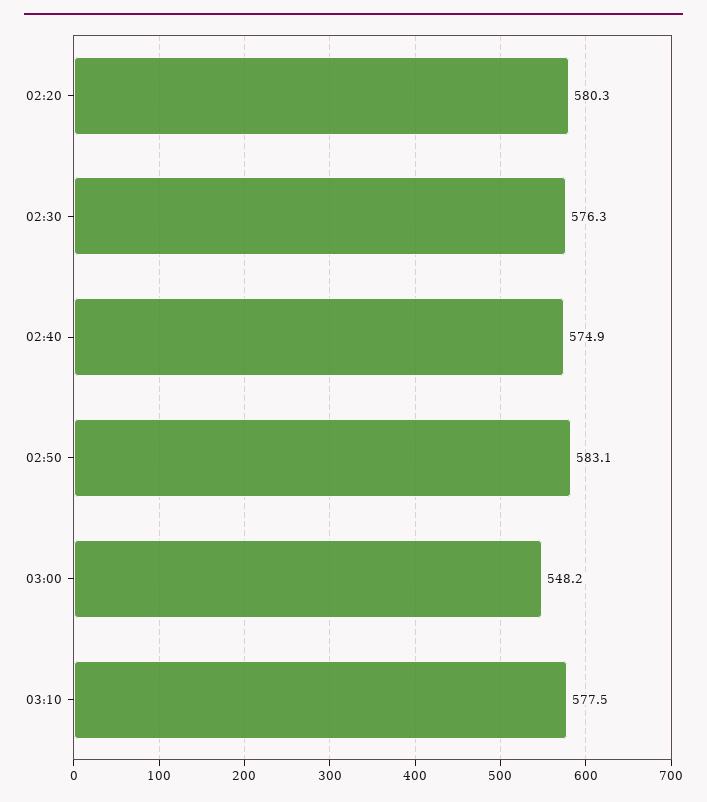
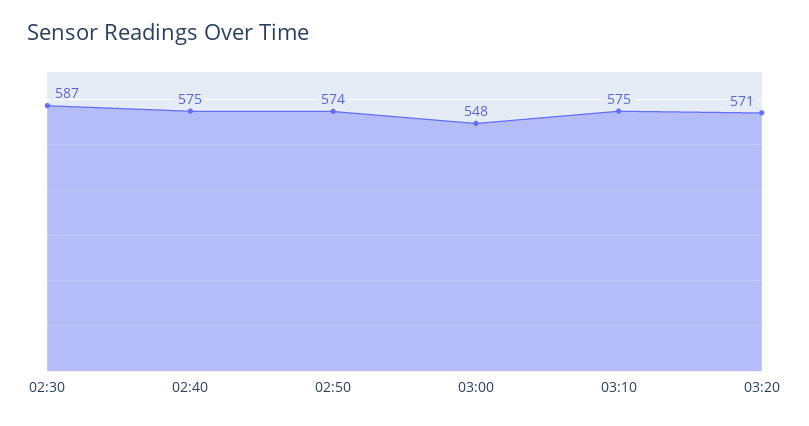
02:20: 580.3 -> none
02:30: 576.3 -> 587
02:50: 583.1 -> 574
03:10: 577.5 -> 575
03:20: none -> 571

